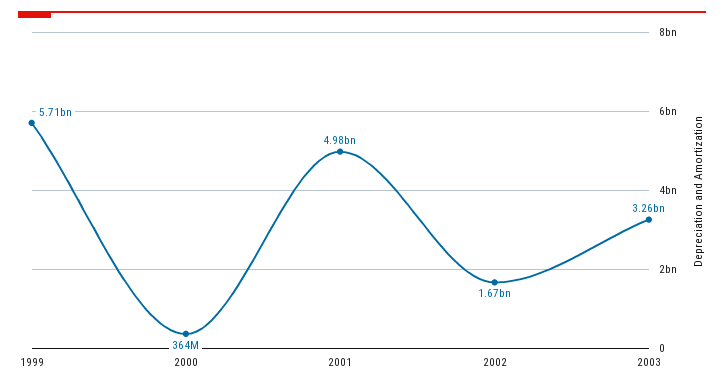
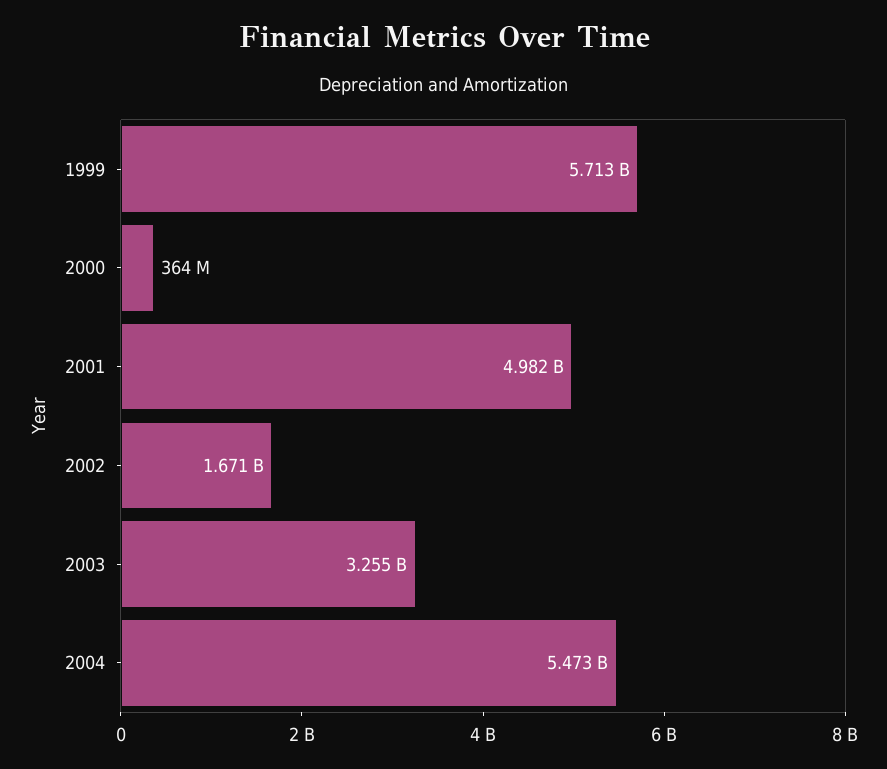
2004: none -> 5473000000

